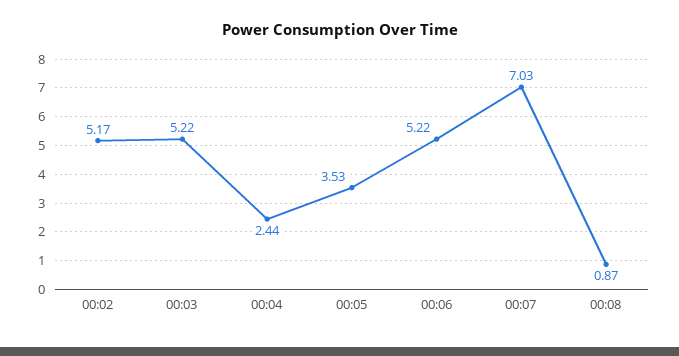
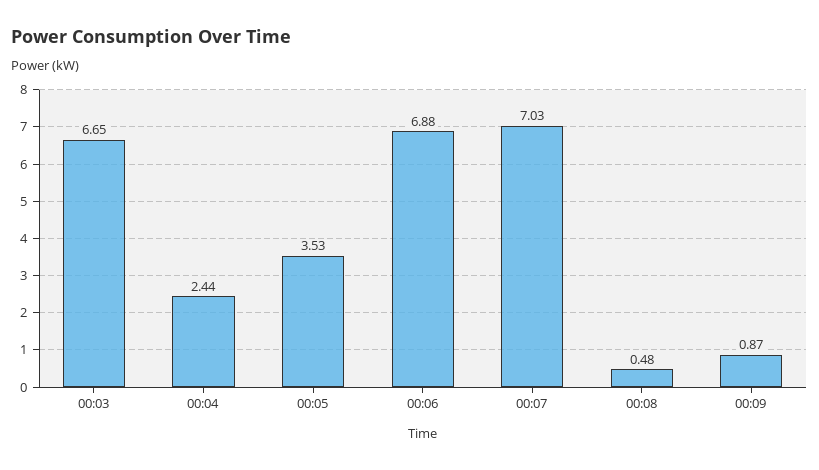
00:02: 5.17 -> none
00:03: 5.22 -> 6.65
00:06: 5.22 -> 6.88
00:08: 0.87 -> 0.48
00:09: none -> 0.87

